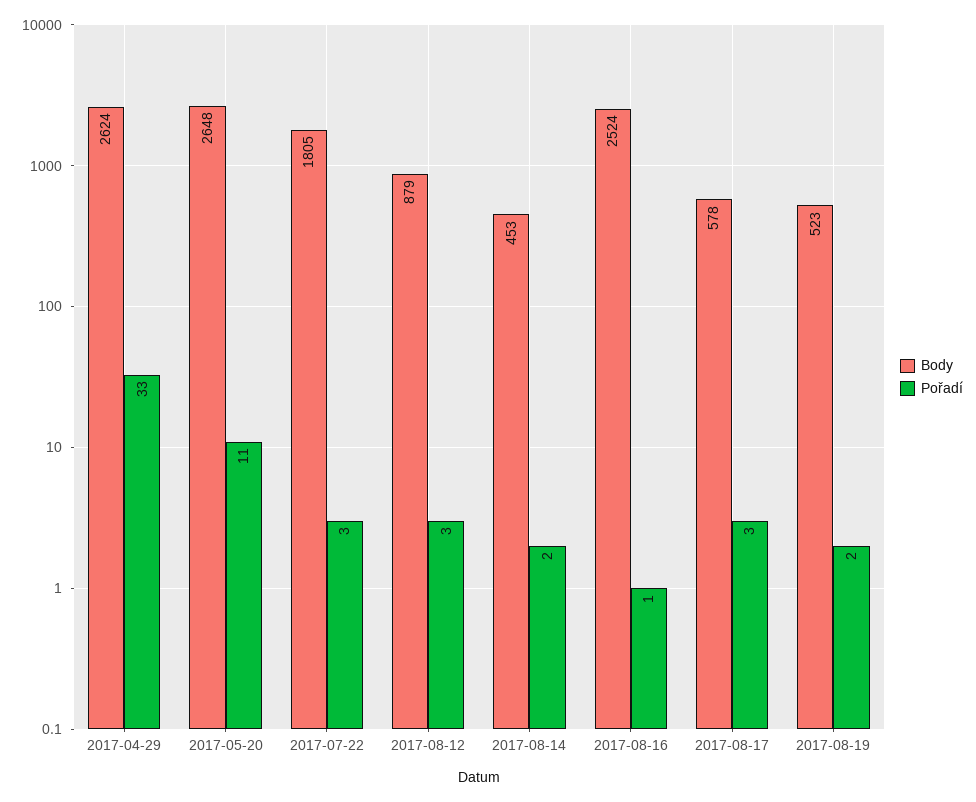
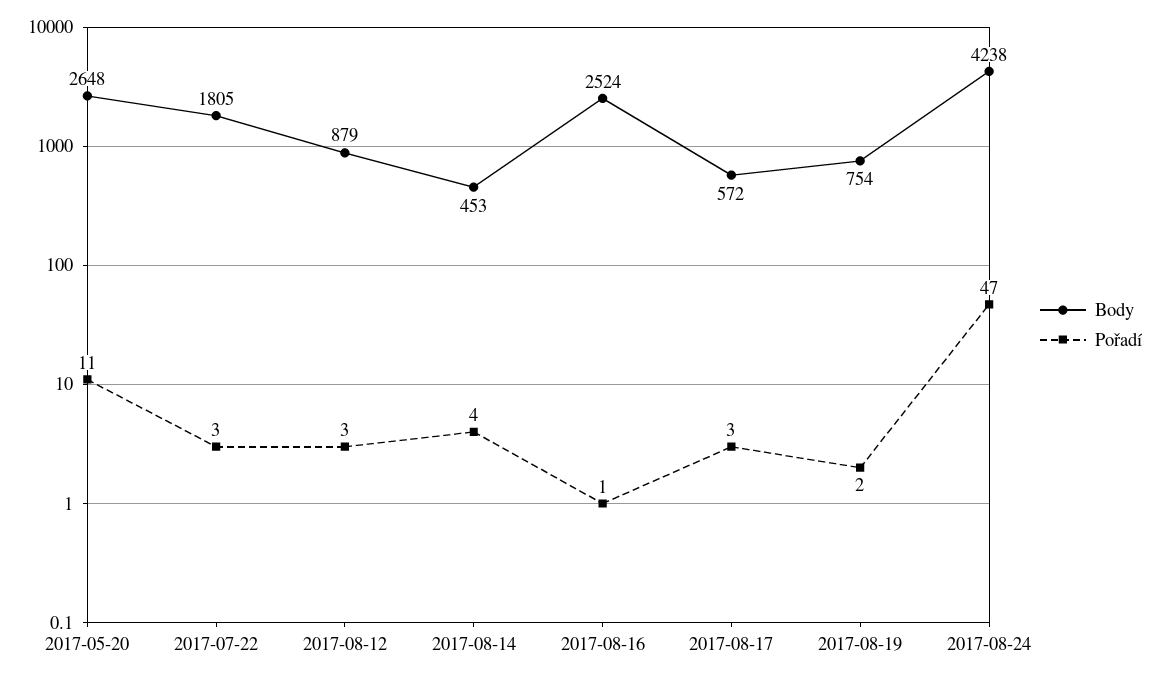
Body, 2017-04-29: 2624 -> none
Pořadí, 2017-04-29: 33 -> none
Pořadí, 2017-08-14: 2 -> 4
Body, 2017-08-17: 578 -> 572
Body, 2017-08-19: 523 -> 754
Body, 2017-08-24: none -> 4238
Pořadí, 2017-08-24: none -> 47

